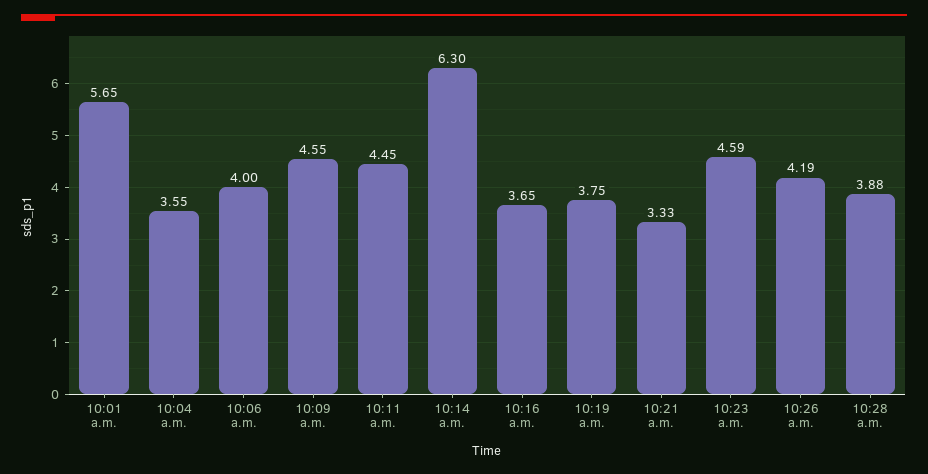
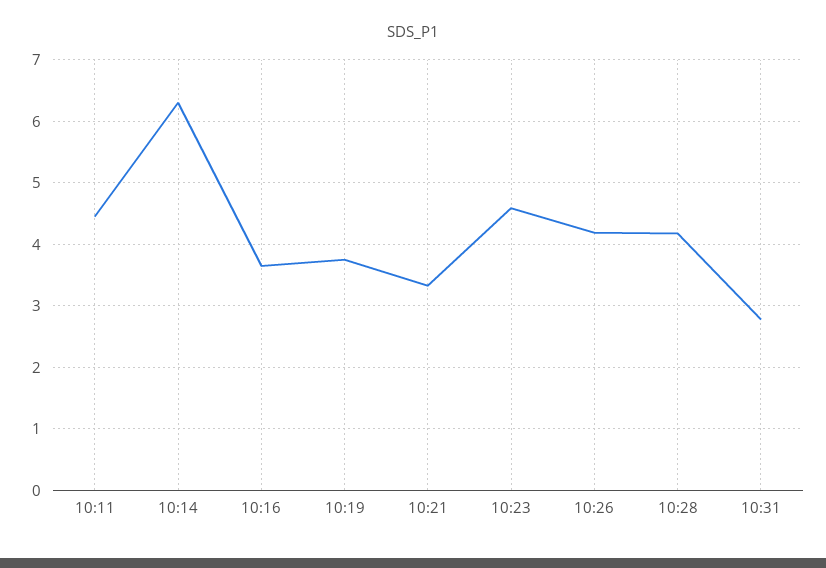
10:01 a.m.: 5.65 -> none
10:04 a.m.: 3.55 -> none
10:06 a.m.: 4 -> none
10:09 a.m.: 4.55 -> none
10:28 a.m.: 3.88 -> 4.2
10:31: none -> 2.8

